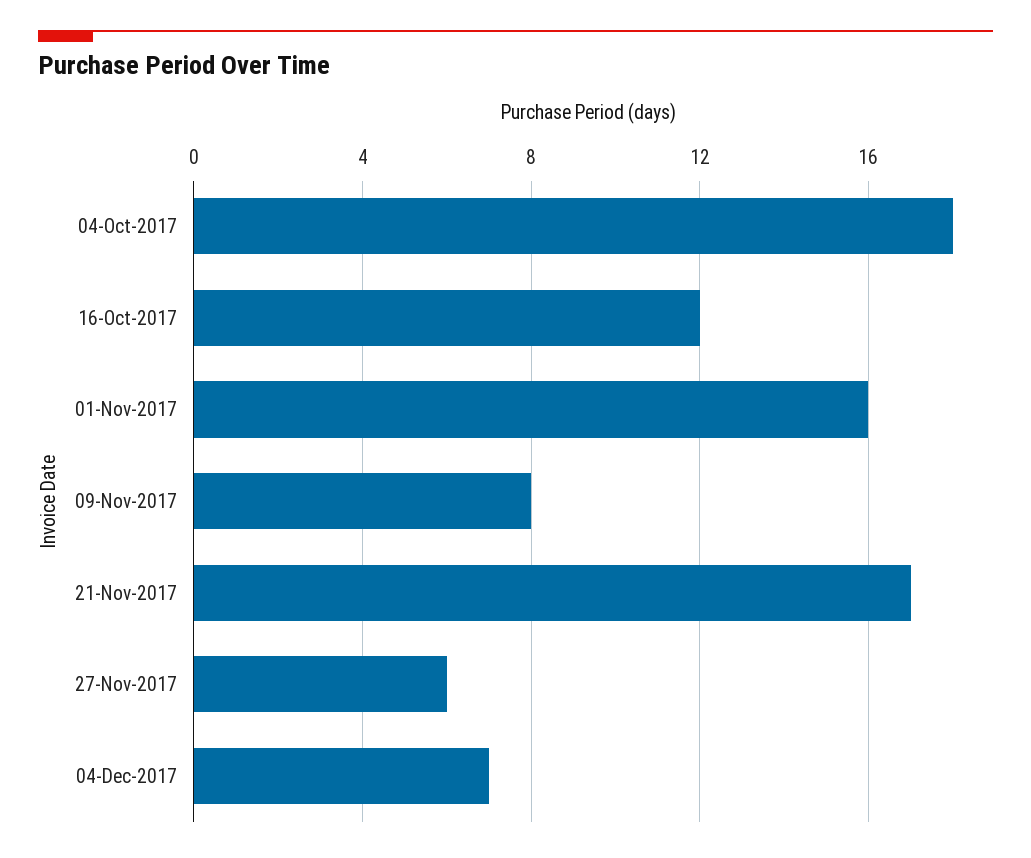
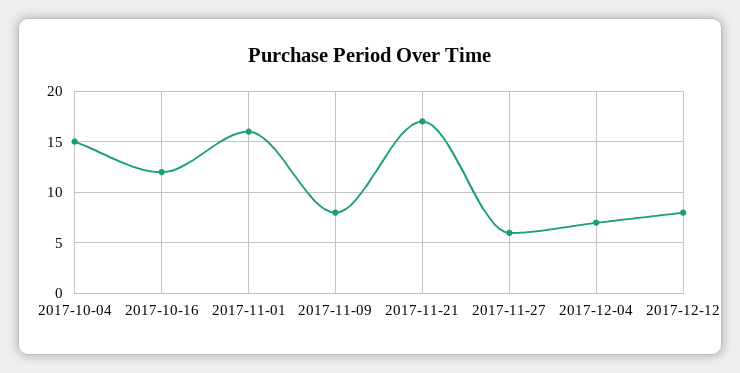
04-Oct-2017: 18 -> 15
2017-12-12: none -> 8

